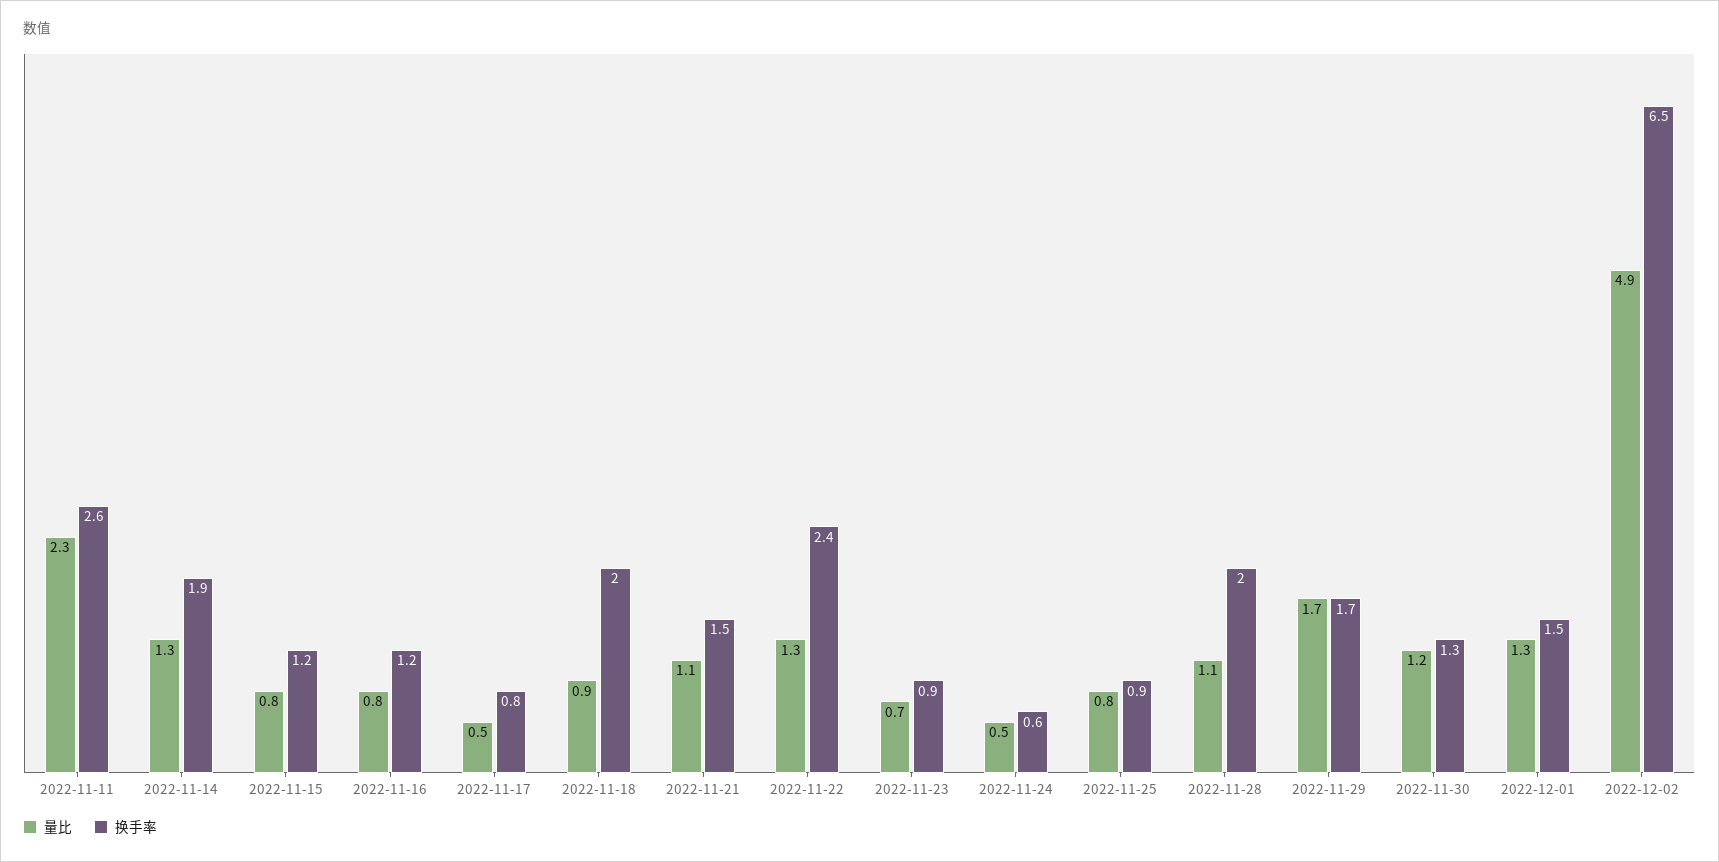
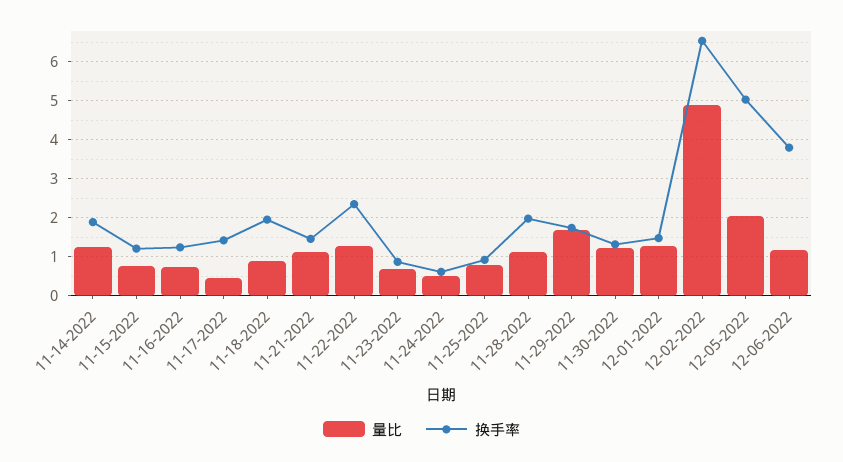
量比, 2022-11-11: 2.3 -> none
换手率, 2022-11-11: 2.6 -> none
换手率, 2022-11-17: 0.8 -> 1.4
量比, 12-05-2022: none -> 2
换手率, 12-05-2022: none -> 5
量比, 12-06-2022: none -> 1.2
换手率, 12-06-2022: none -> 3.8

